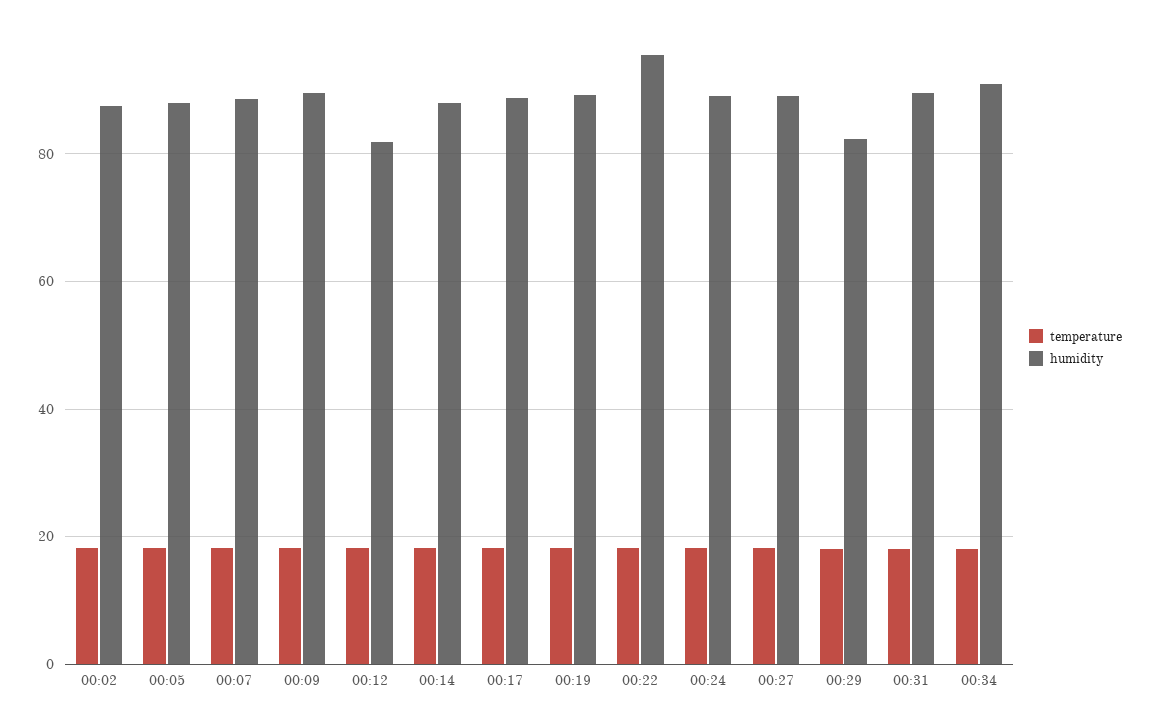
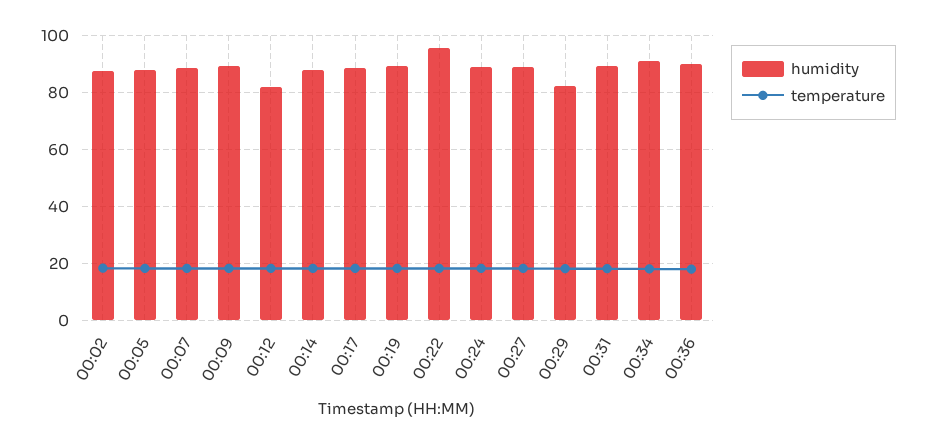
humidity, 00:36: none -> 90
temperature, 00:36: none -> 17.5

